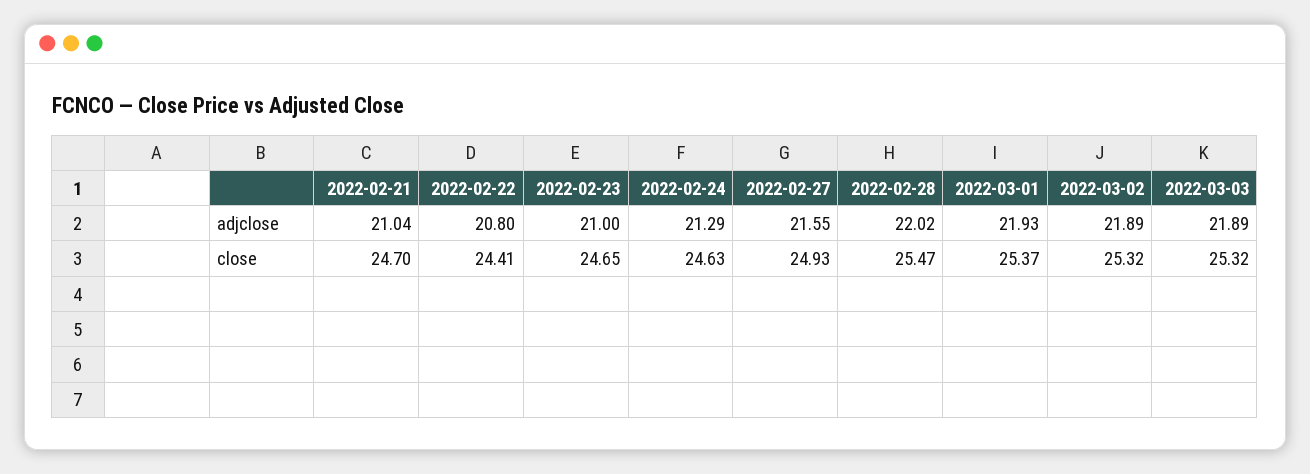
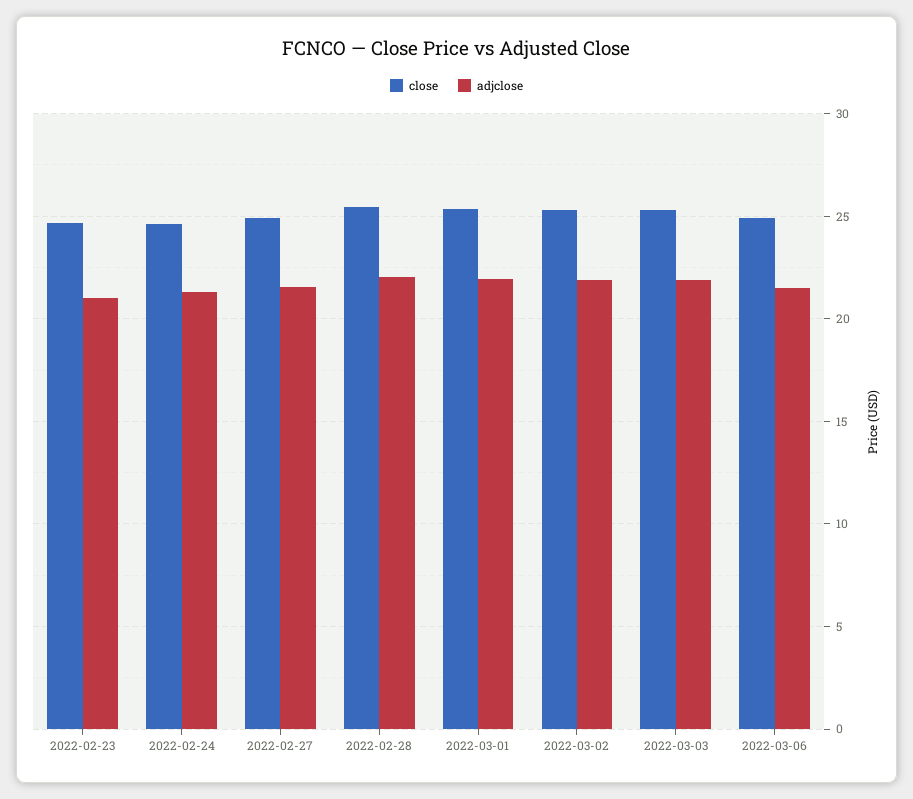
adjclose, 2022-02-21: 21.04 -> none
adjclose, 2022-02-22: 20.8 -> none
close, 2022-02-21: 24.7 -> none
close, 2022-02-22: 24.41 -> none
close, 2022-03-06: none -> 25
adjclose, 2022-03-06: none -> 21.5

